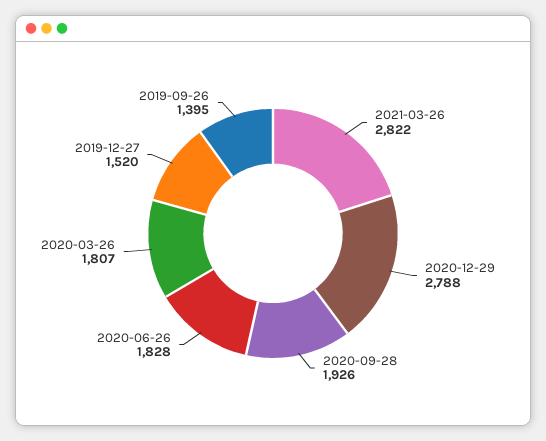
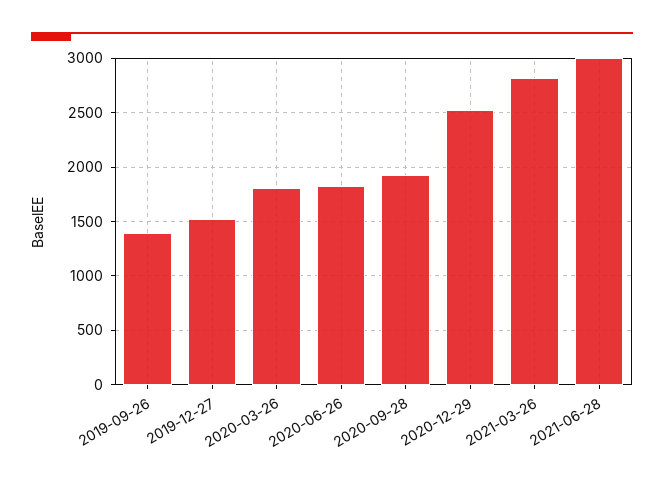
2020-12-29: 2788 -> 2500
2021-06-28: none -> 3000

